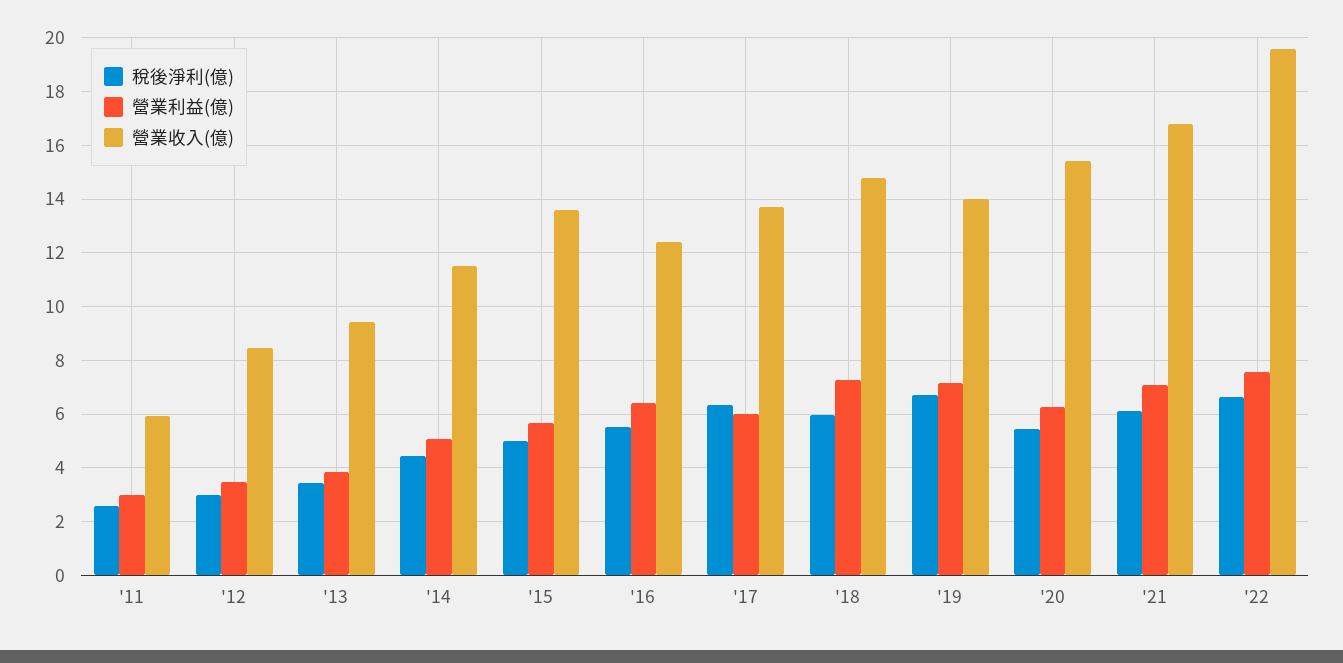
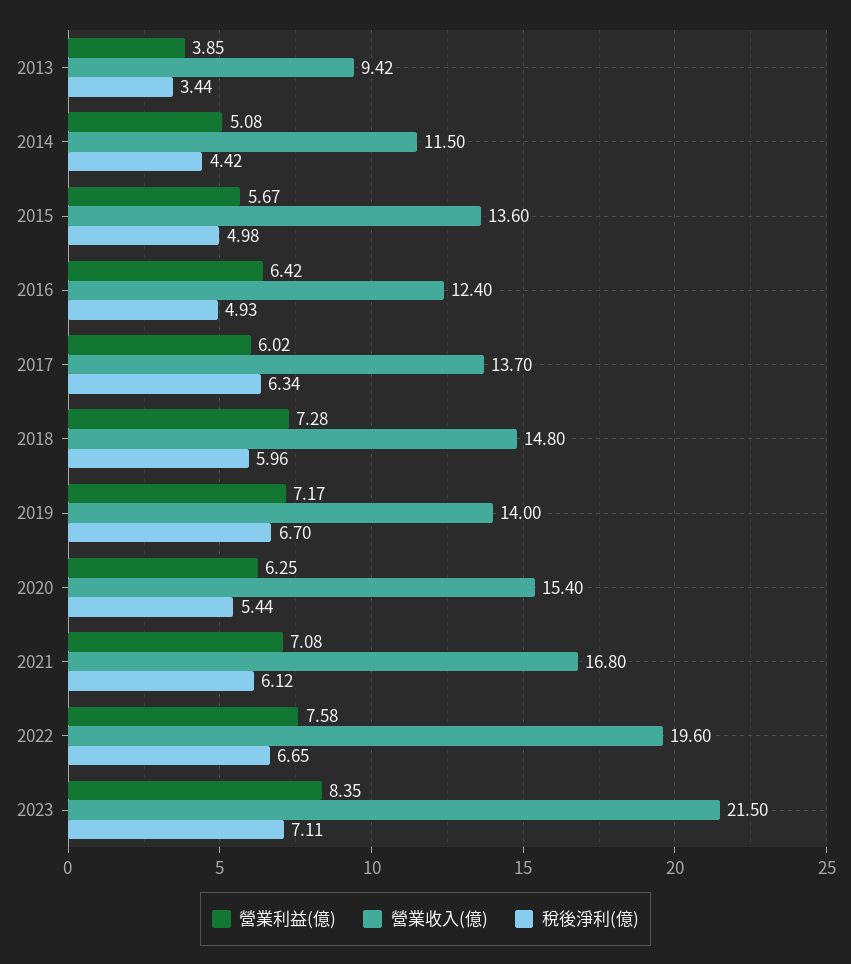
稅後淨利(億), '11: 2.5 -> none
營業利益(億), '11: 3 -> none
營業收入(億), '11: 6 -> none
稅後淨利(億), '12: 3 -> none
營業利益(億), '12: 3.5 -> none
營業收入(億), '12: 8.5 -> none
稅後淨利(億), '16: 5.5 -> 4.93
營業利益(億), 2023: none -> 8.35
營業收入(億), 2023: none -> 21.5
稅後淨利(億), 2023: none -> 7.11

